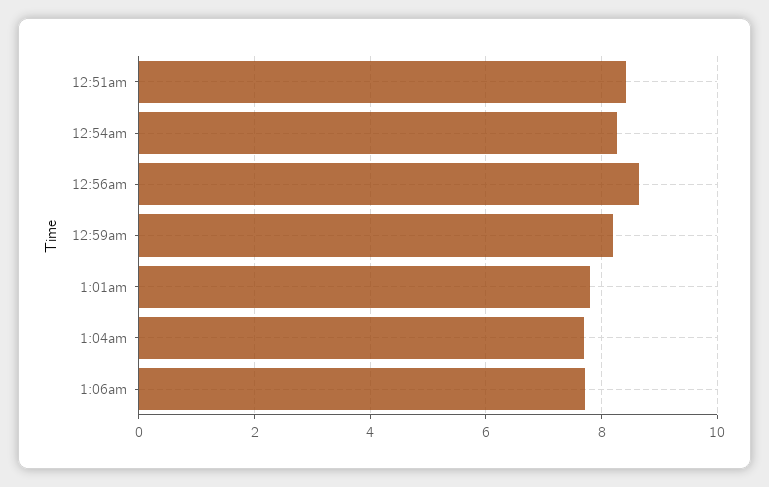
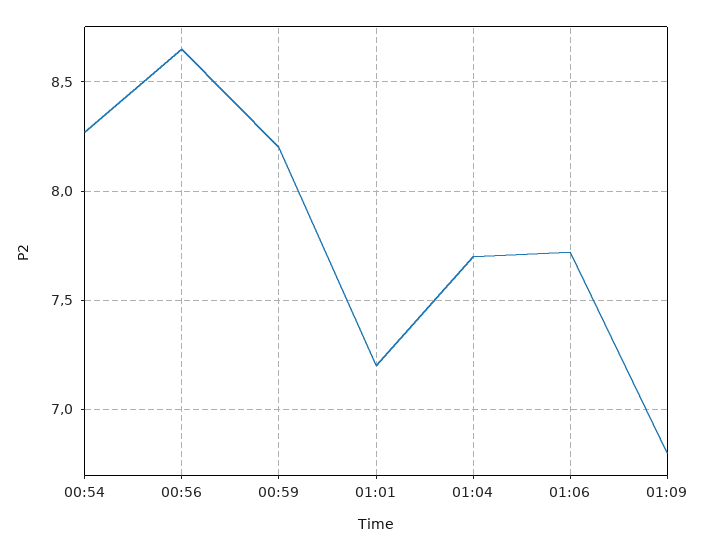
12:51am: 8.4 -> none
1:01am: 7.8 -> 7.2
01:09: none -> 6.8

